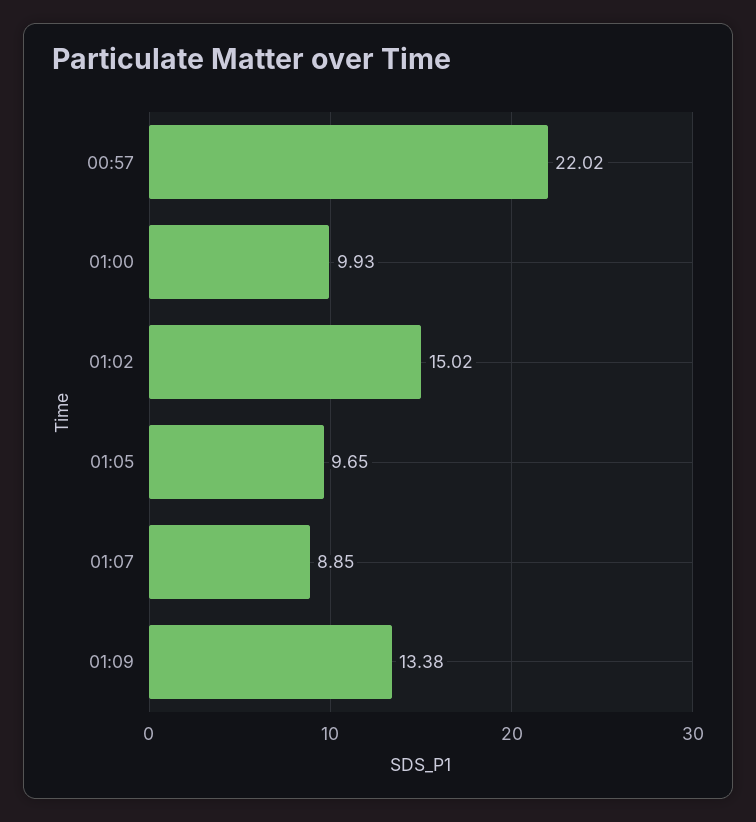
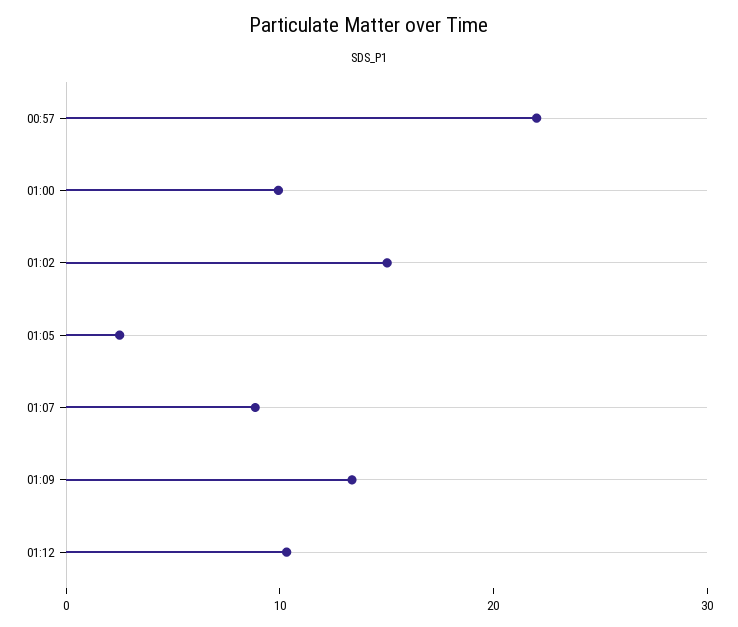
01:05: 9.65 -> 2
01:12: none -> 10

